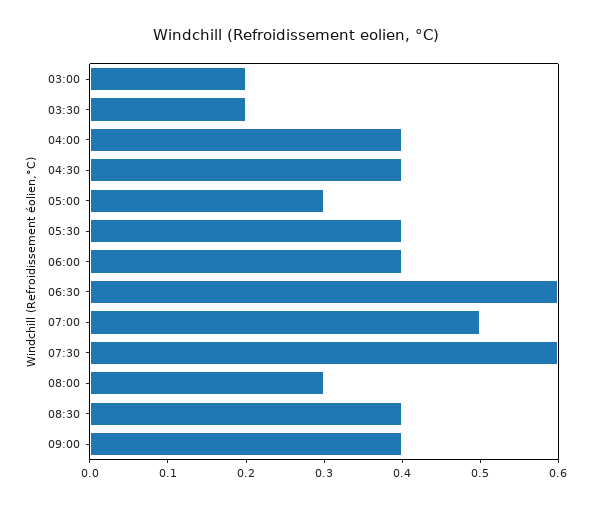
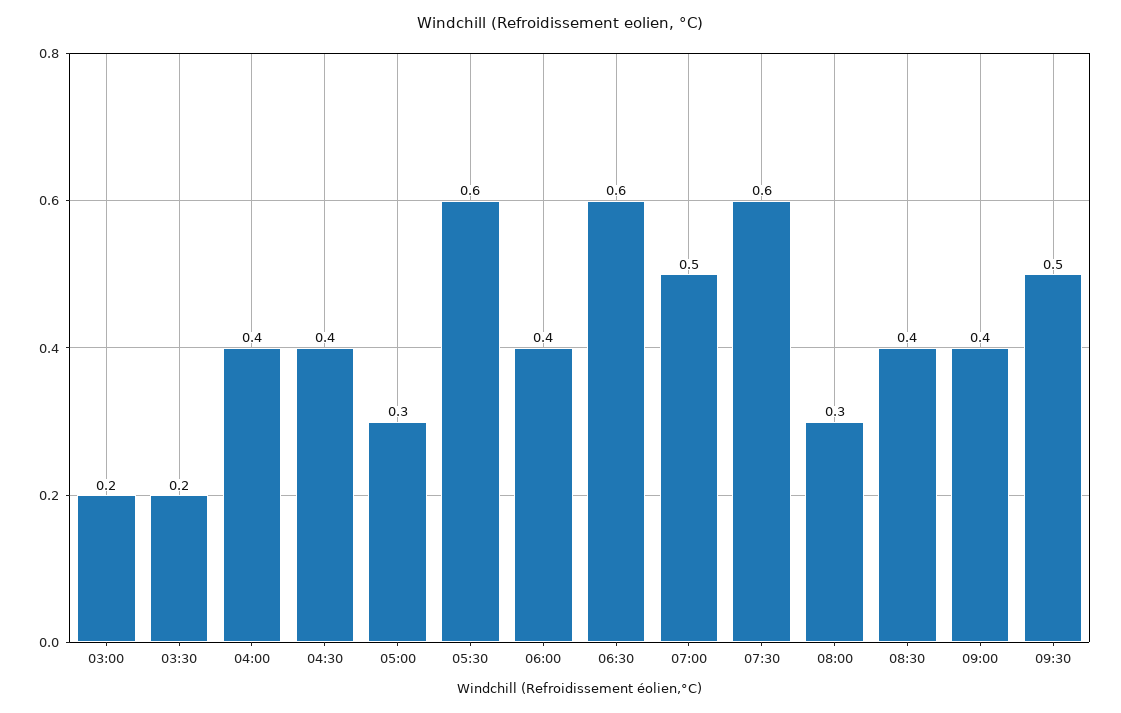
05:30: 0.4 -> 0.6
09:30: none -> 0.5

